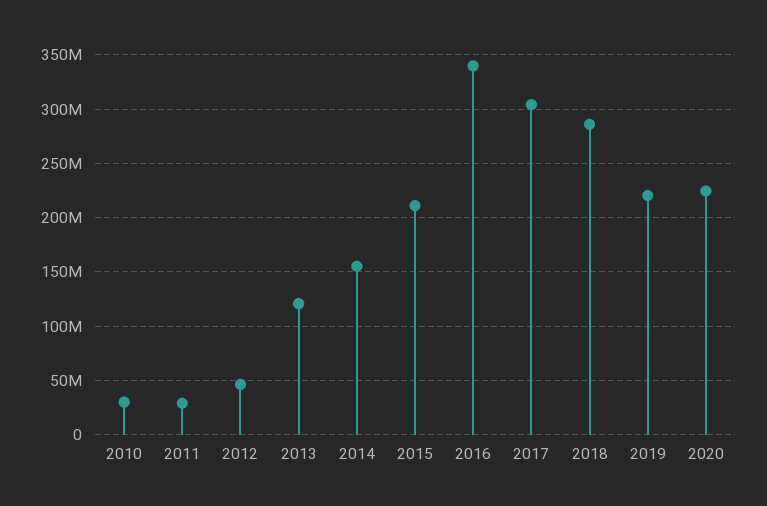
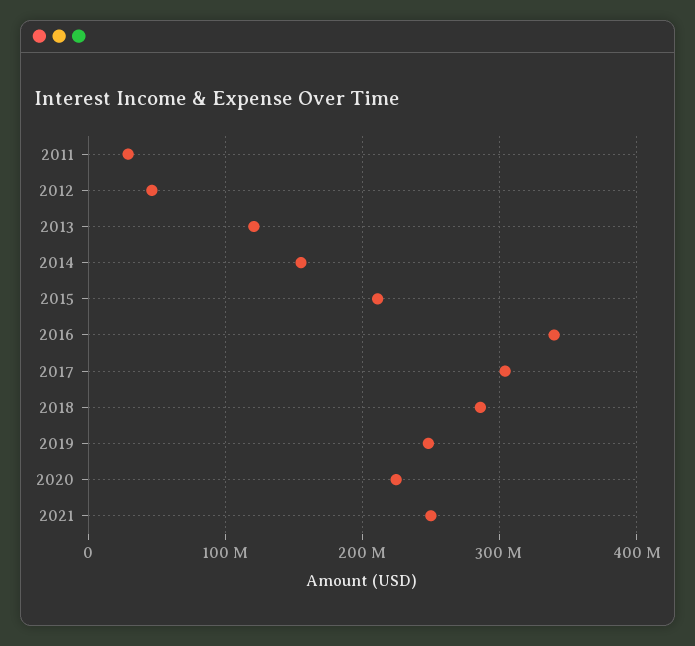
2010: 30000000 -> none
2019: 220000000 -> 250000000
2021: none -> 250000000

